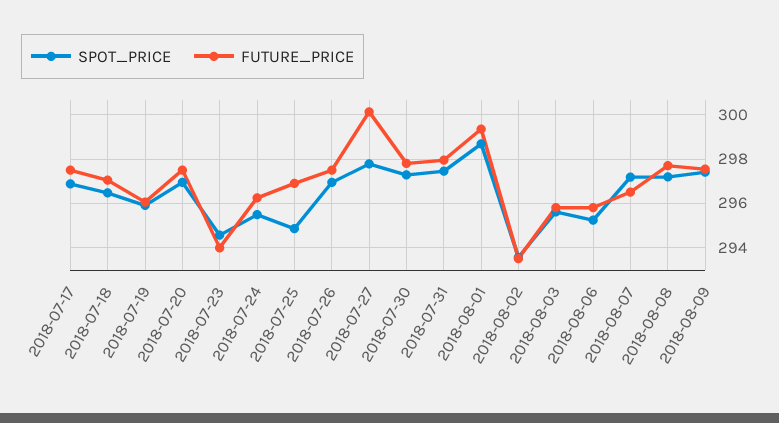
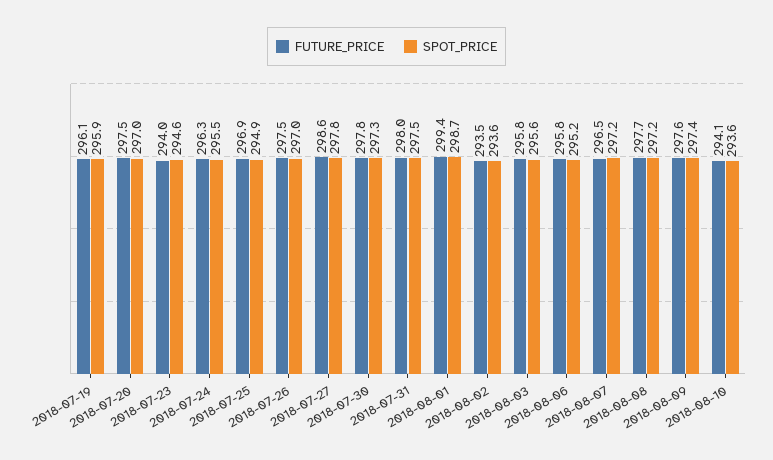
SPOT_PRICE, 2018-07-17: 297 -> none
FUTURE_PRICE, 2018-07-17: 297.5 -> none
SPOT_PRICE, 2018-07-18: 296.5 -> none
FUTURE_PRICE, 2018-07-18: 297 -> none
FUTURE_PRICE, 2018-07-27: 300 -> 298.6
FUTURE_PRICE, 2018-08-10: none -> 294.1
SPOT_PRICE, 2018-08-10: none -> 293.6

